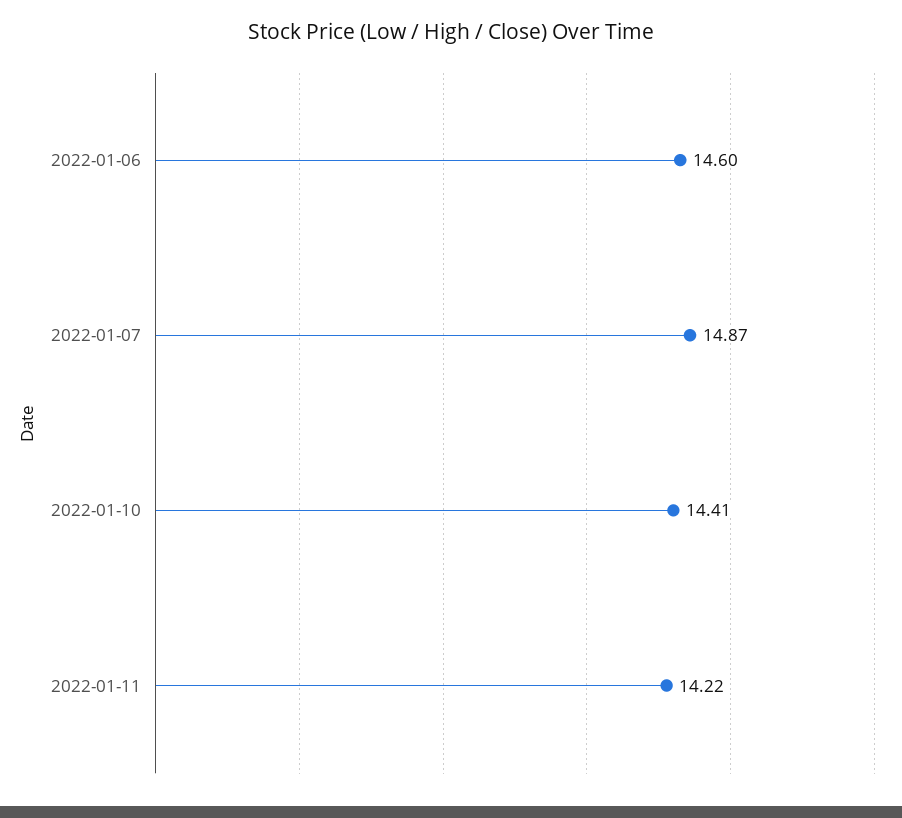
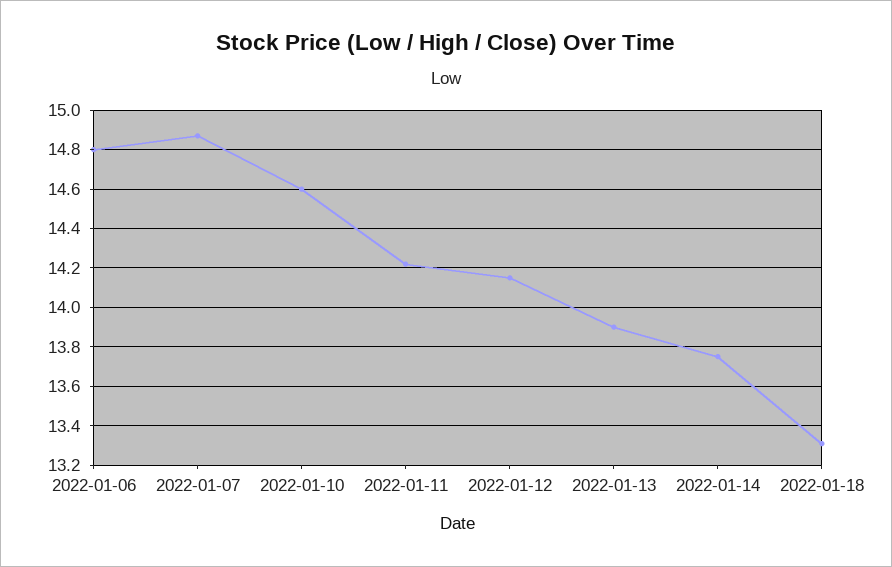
2022-01-06: 14.6 -> 14.8
2022-01-10: 14.41 -> 14.6
2022-01-12: none -> 14.15
2022-01-13: none -> 13.9
2022-01-14: none -> 13.75
2022-01-18: none -> 13.3

